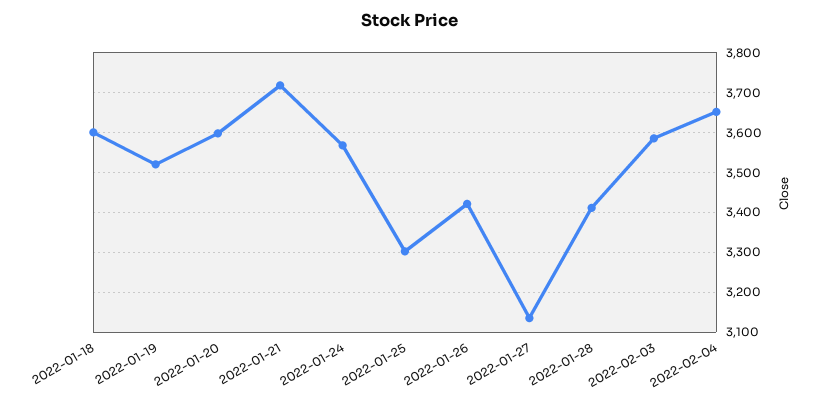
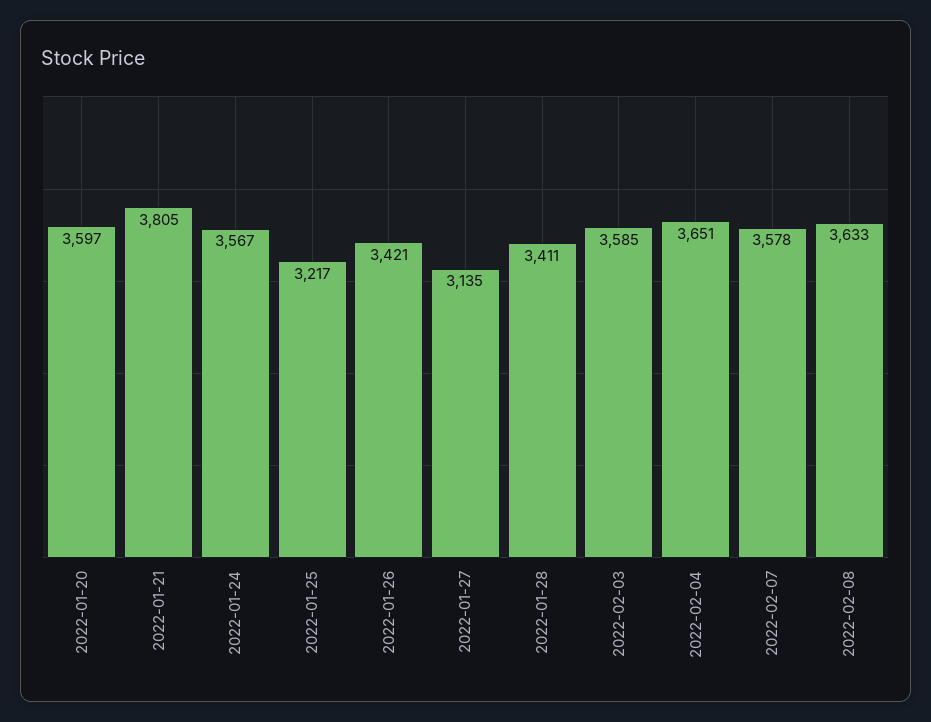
2022-01-18: 3600 -> none
2022-01-19: 3520 -> none
2022-01-21: 3720 -> 3805
2022-01-25: 3300 -> 3217
2022-02-07: none -> 3578
2022-02-08: none -> 3633

